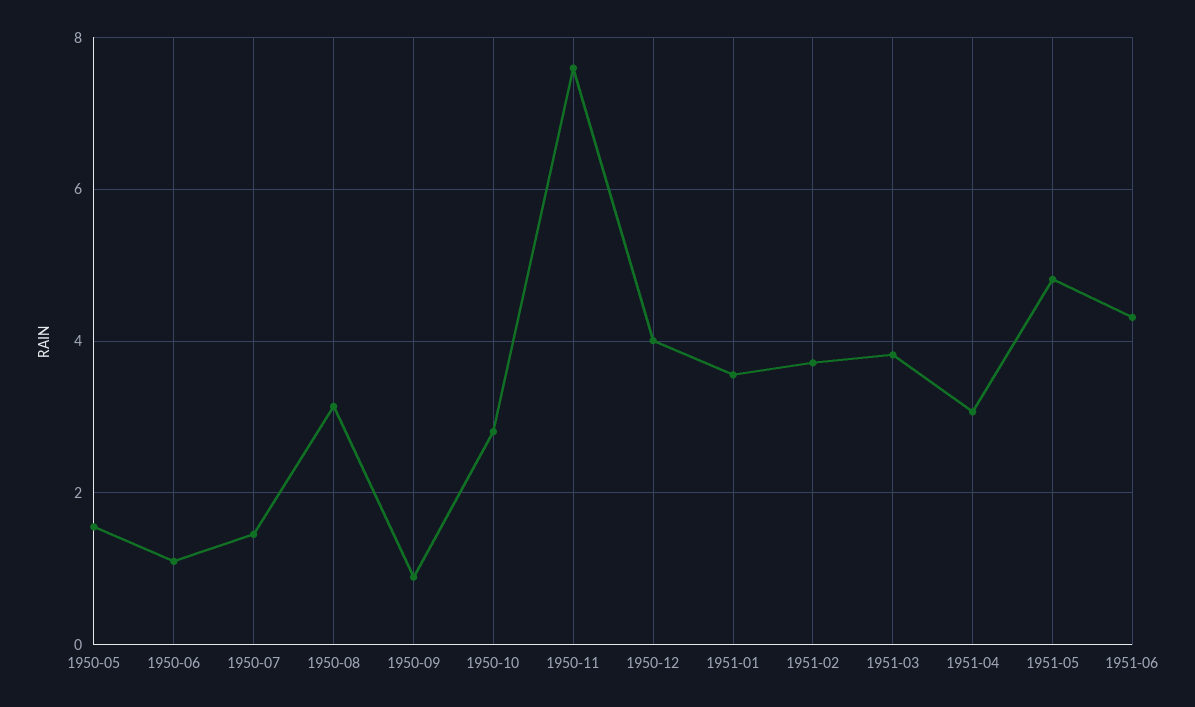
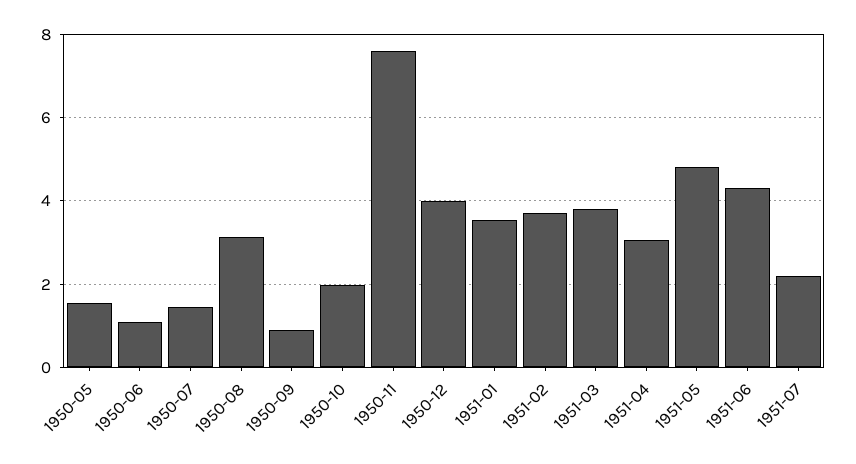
1950-10: 2.8 -> 2
1951-07: none -> 2.2

